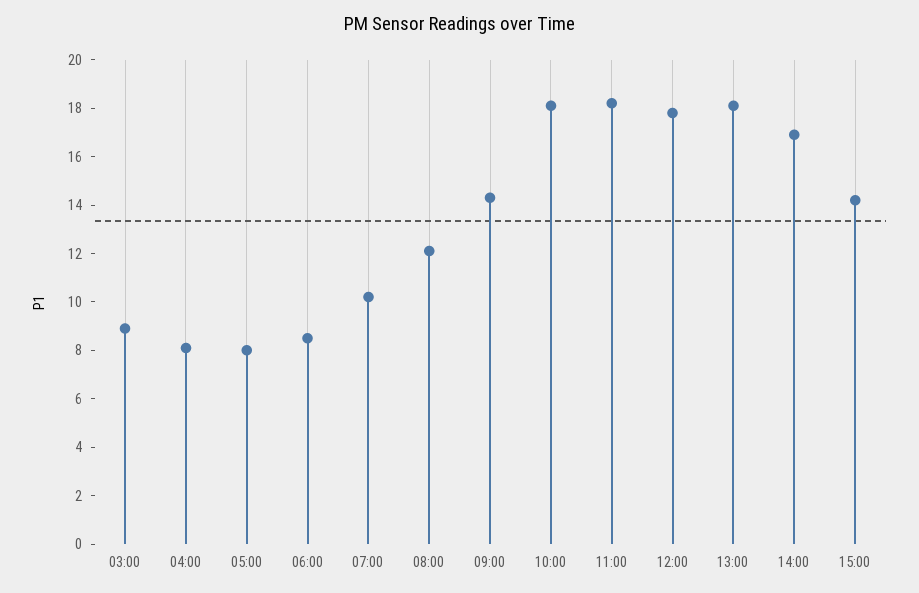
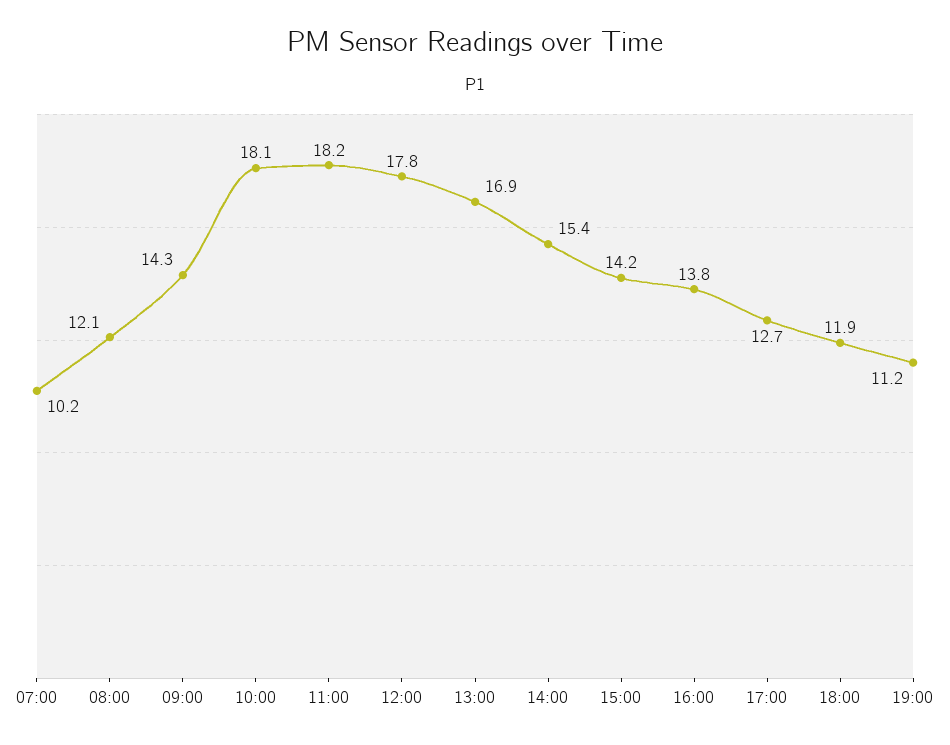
03:00: 9 -> none
04:00: 8 -> none
05:00: 8 -> none
06:00: 8.5 -> none
13:00: 18 -> 16.9
14:00: 17 -> 15.4
16:00: none -> 13.8
17:00: none -> 12.7
18:00: none -> 11.9
19:00: none -> 11.2

